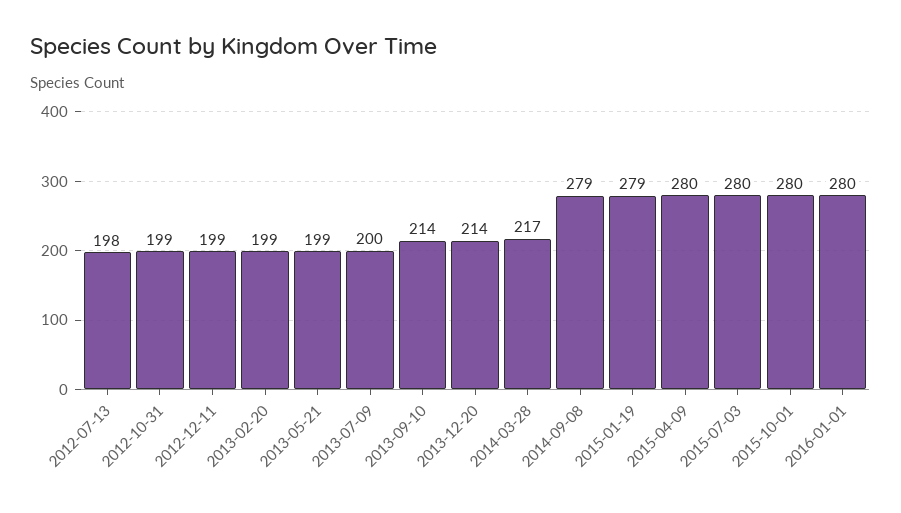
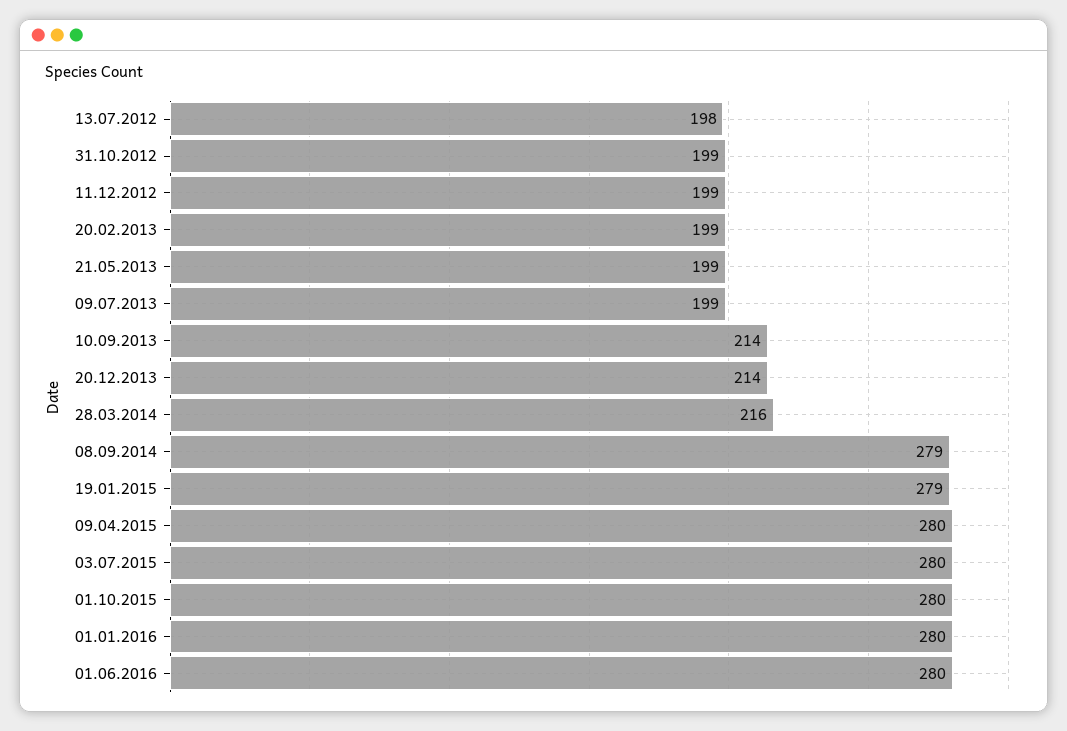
2013-07-09: 200 -> 199
2014-03-28: 217 -> 216
01.06.2016: none -> 280

